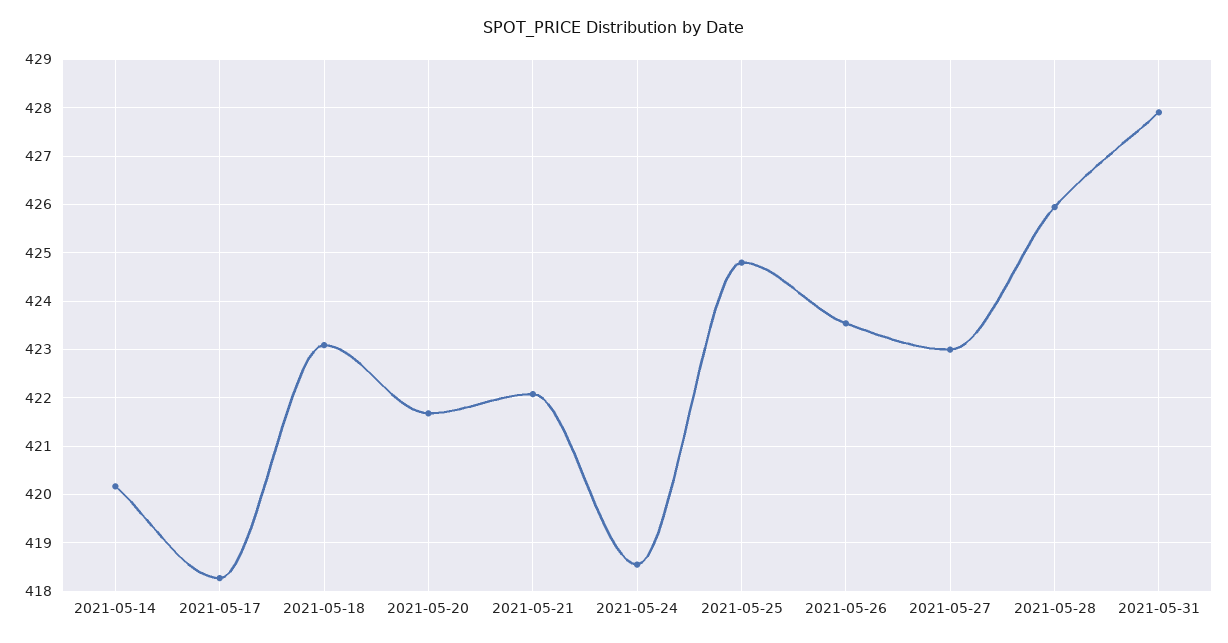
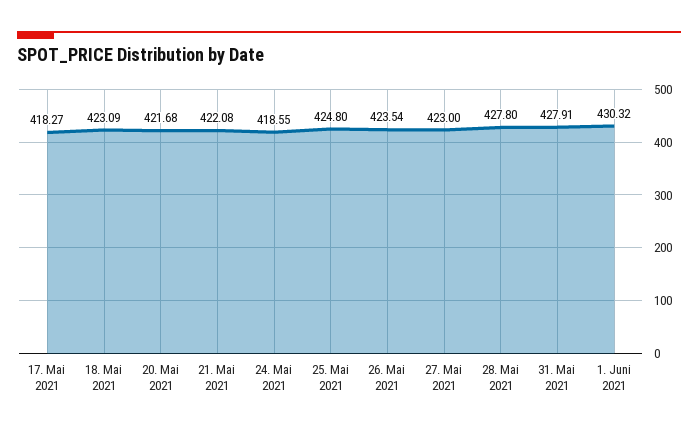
2021-05-14: 420.2 -> none
2021-05-28: 426 -> 427.8
1. Juni 2021: none -> 430.32

